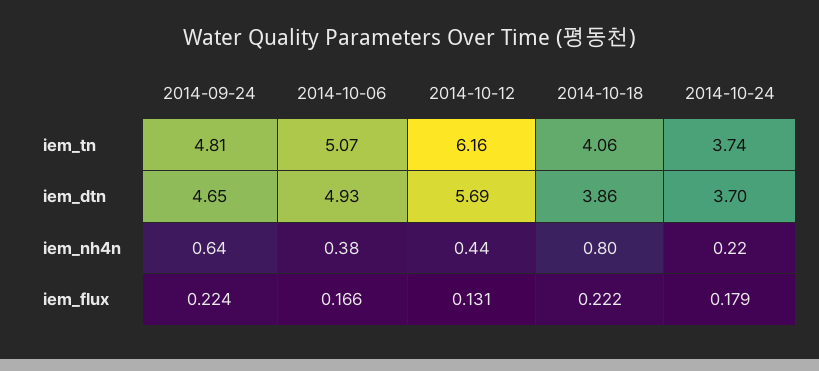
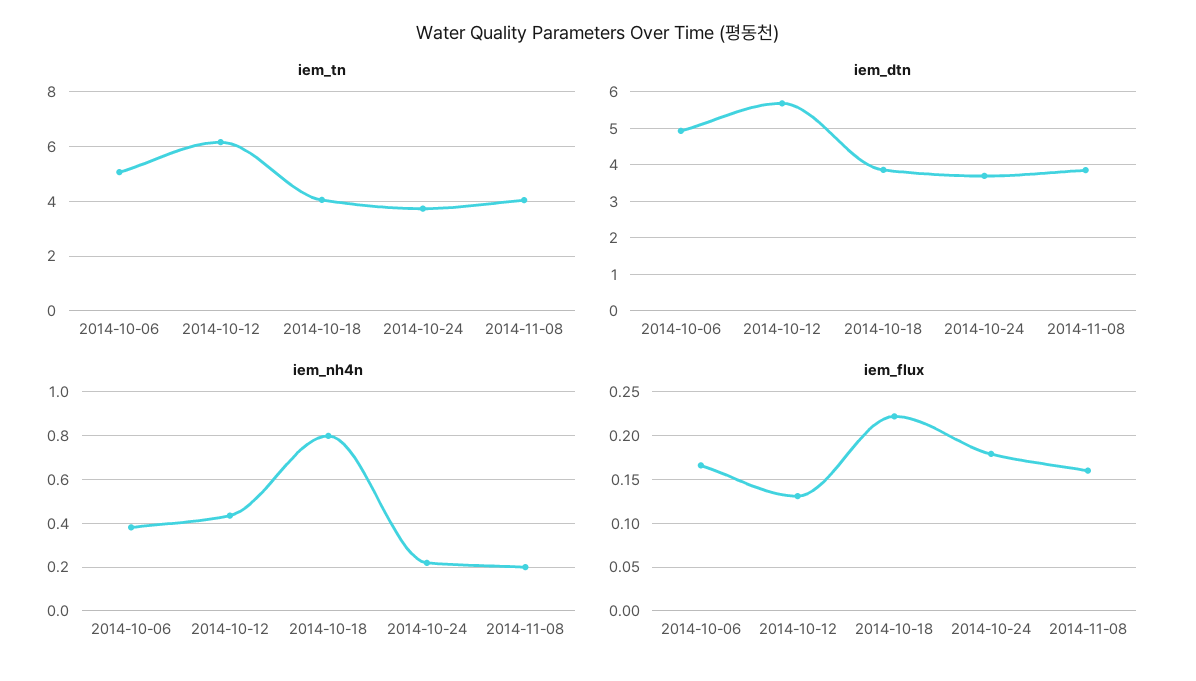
iem_tn, 2014-09-24: 4.81 -> none
iem_dtn, 2014-09-24: 4.65 -> none
iem_nh4n, 2014-09-24: 0.64 -> none
iem_flux, 2014-09-24: 0.224 -> none
iem_tn, 2014-11-08: none -> 4
iem_dtn, 2014-11-08: none -> 3.8
iem_nh4n, 2014-11-08: none -> 0.2
iem_flux, 2014-11-08: none -> 0.16

